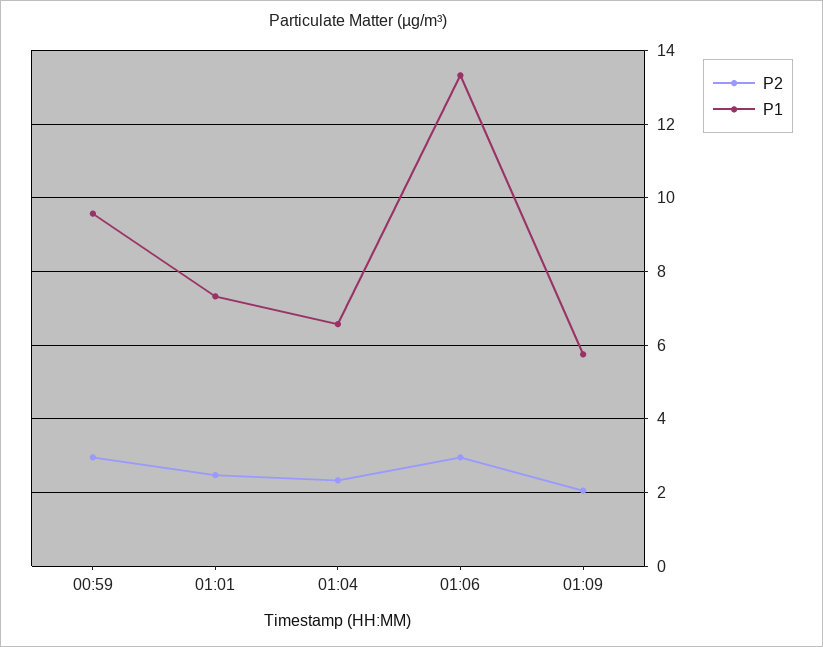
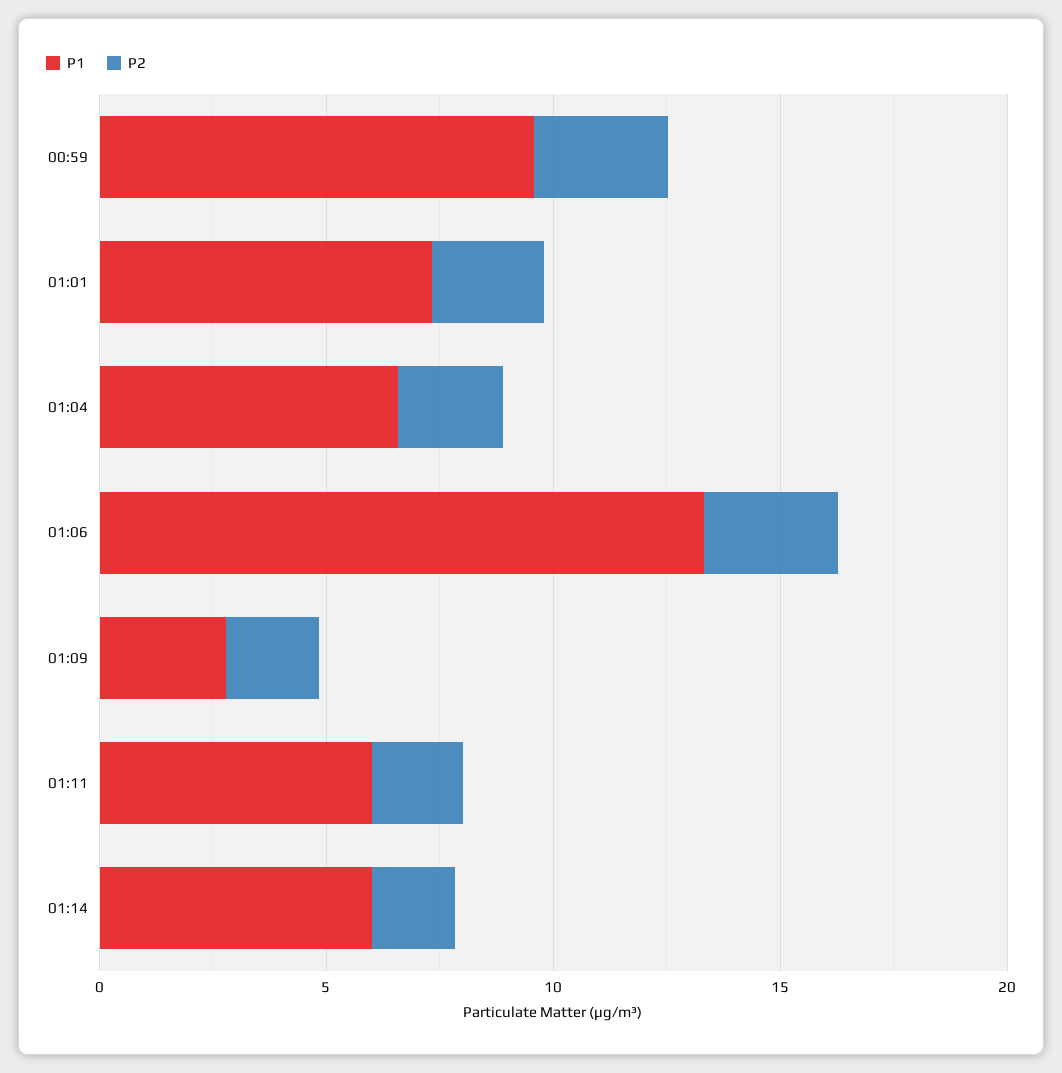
P1, 01:09: 5.8 -> 3
P1, 01:11: none -> 6
P2, 01:11: none -> 2
P1, 01:14: none -> 6
P2, 01:14: none -> 2

